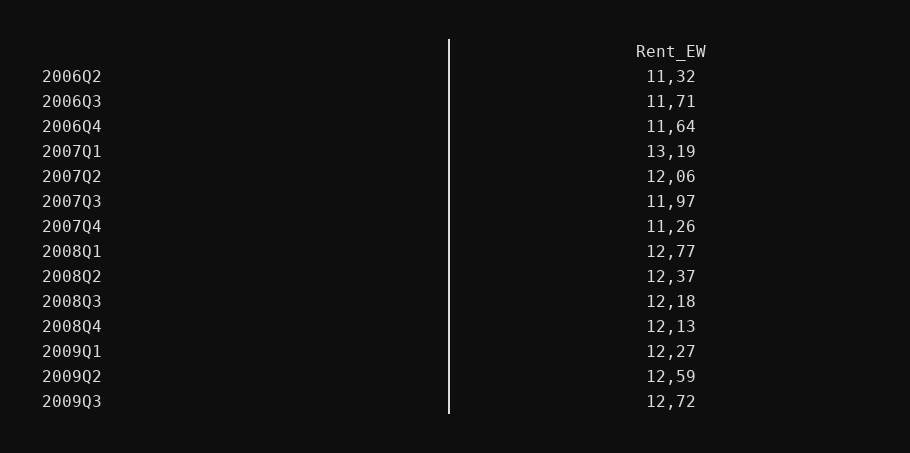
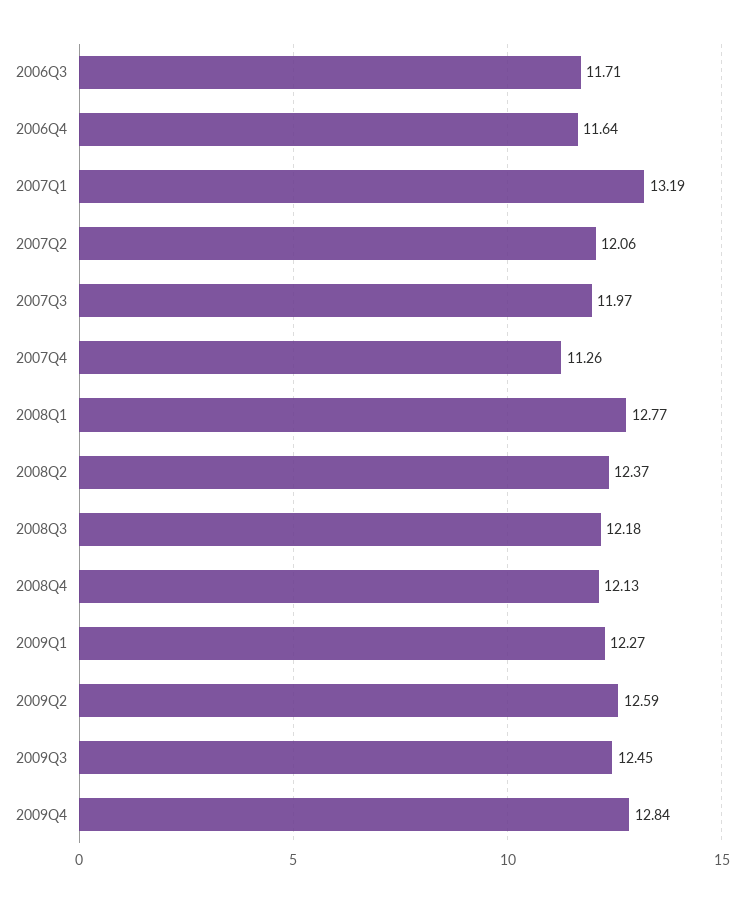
2006Q2: 11.32 -> none
2009Q3: 12.72 -> 12.45
2009Q4: none -> 12.84

